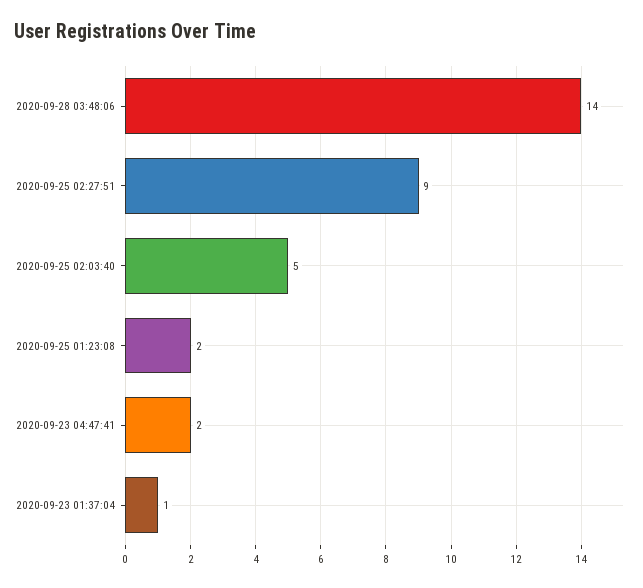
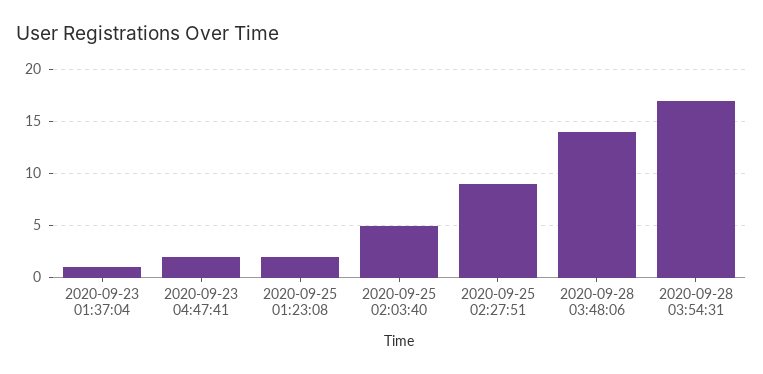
2020-09-28 03:54:31: none -> 17

